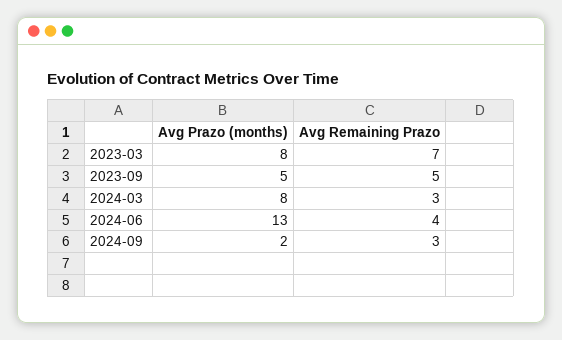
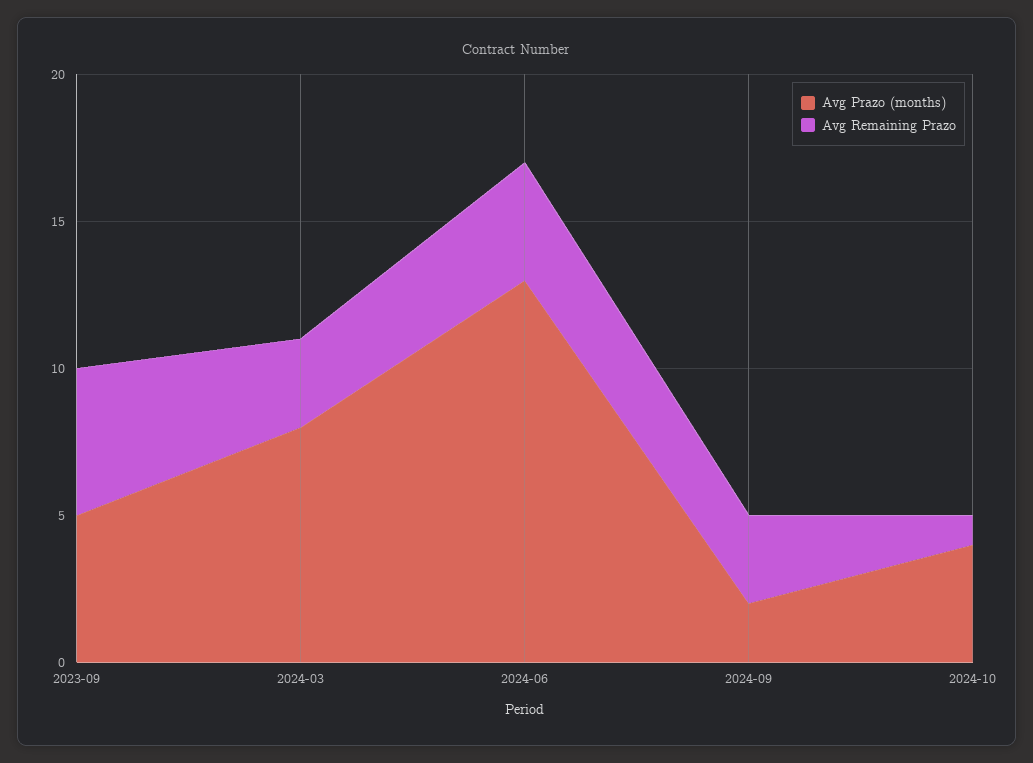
Avg Prazo (months), 2023-03: 8 -> none
Avg Remaining Prazo, 2023-03: 7 -> none
Avg Prazo (months), 2024-10: none -> 4
Avg Remaining Prazo, 2024-10: none -> 1

